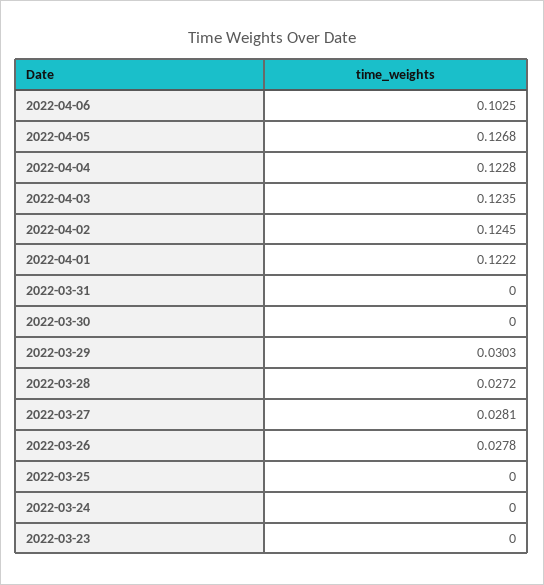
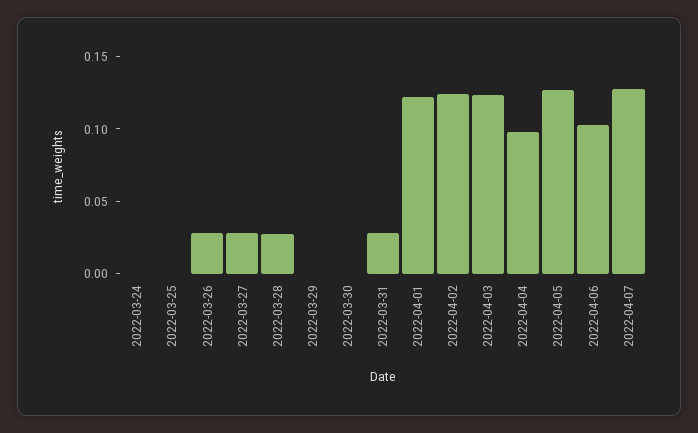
2022-04-04: 0.1228 -> 0.1
2022-03-31: 0 -> 0.03
2022-03-29: 0.0303 -> 0
2022-03-23: 0 -> none
2022-04-07: none -> 0.13

